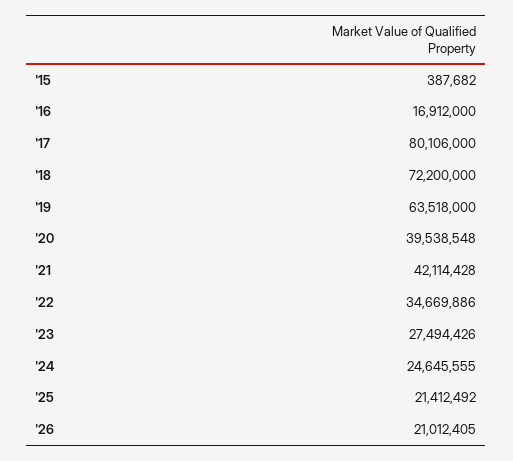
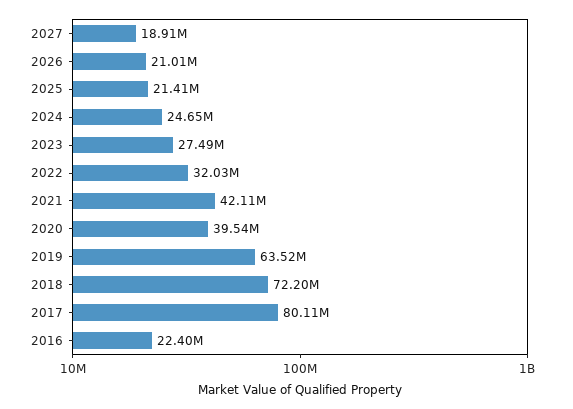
'15: 387682 -> none
'16: 16912000 -> 22400000
'22: 34669886 -> 32030000
2027: none -> 18910000

